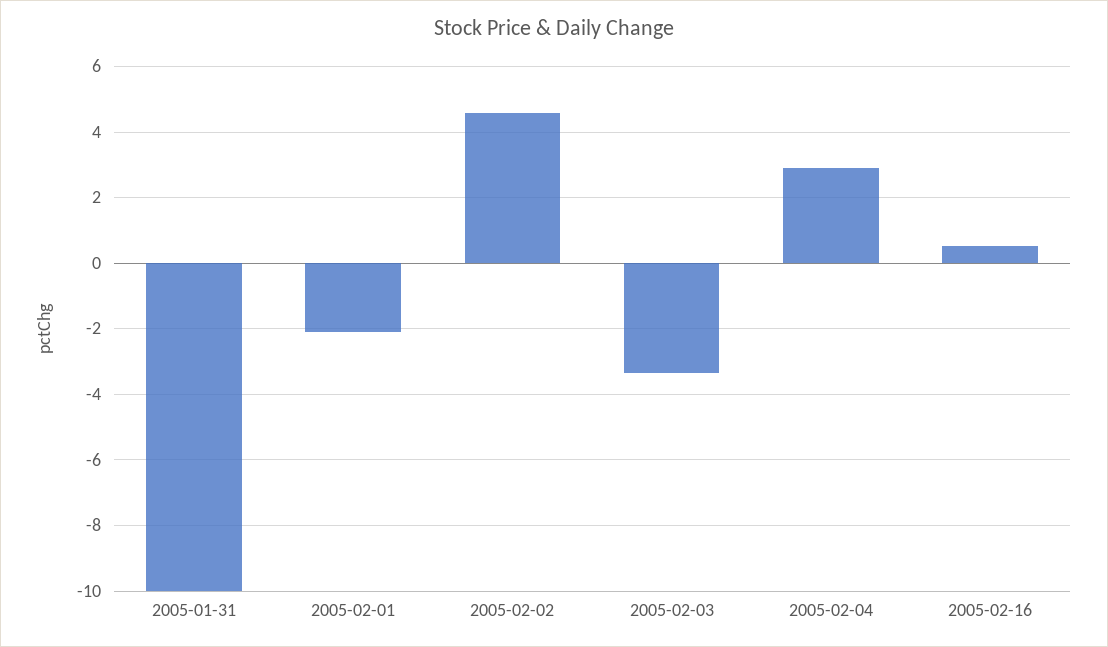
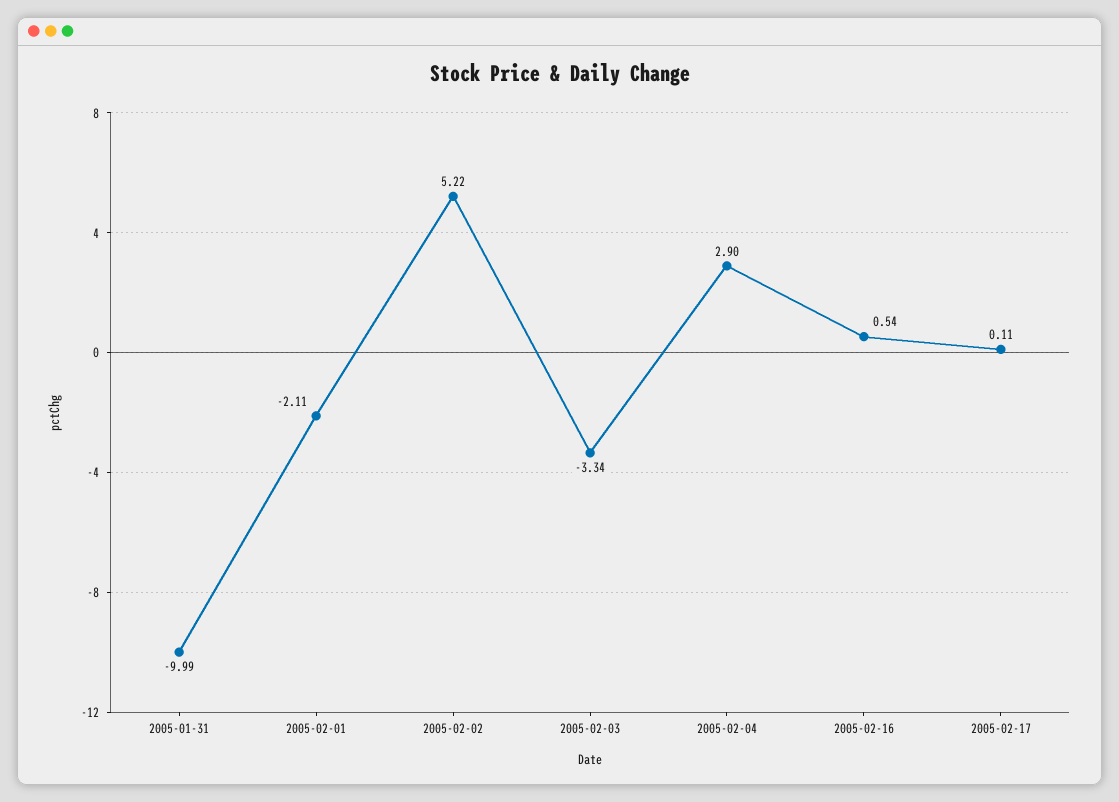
2005-02-02: 4.6 -> 5.22
2005-02-17: none -> 0.11

